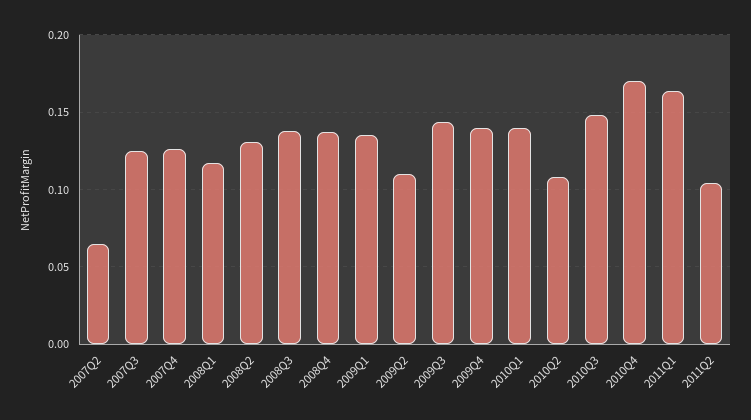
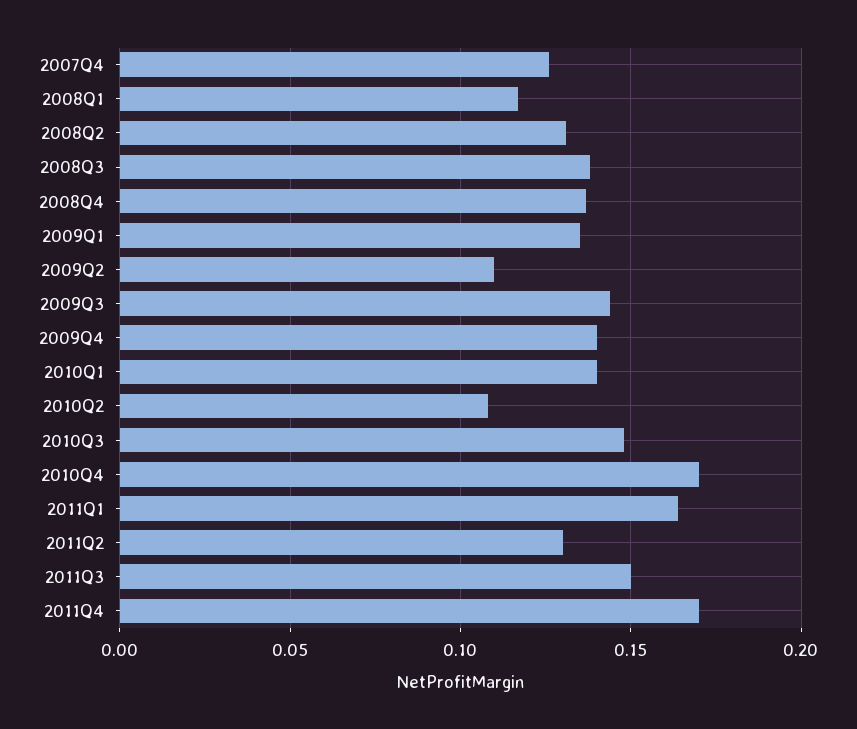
2007Q2: 0.065 -> none
2007Q3: 0.125 -> none
2011Q2: 0.105 -> 0.13
2011Q3: none -> 0.15
2011Q4: none -> 0.17

